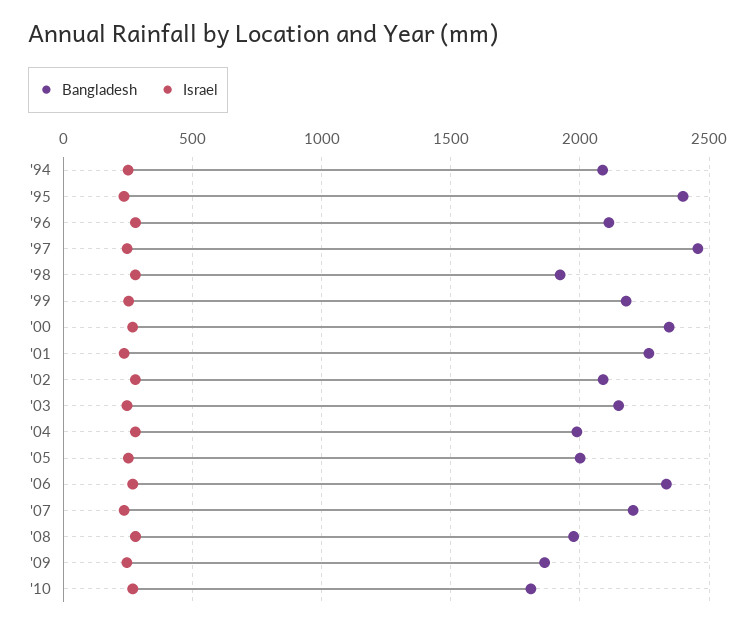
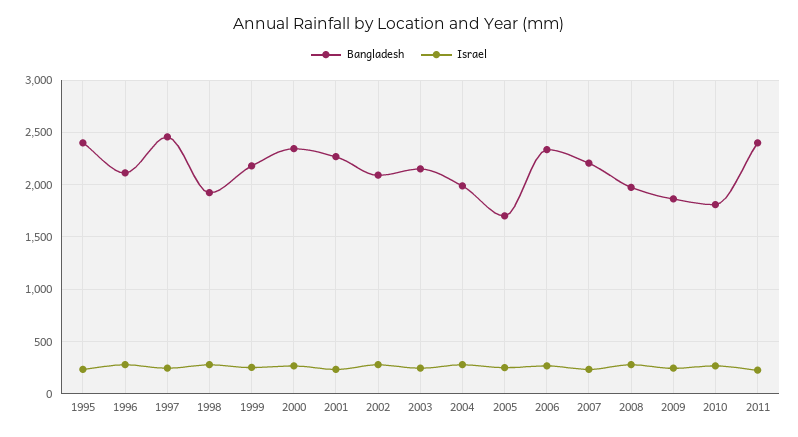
Bangladesh, '94: 2100 -> none
Israel, '94: 250 -> none
Bangladesh, '05: 2000 -> 1700
Bangladesh, 2011: none -> 2400
Israel, 2011: none -> 200

